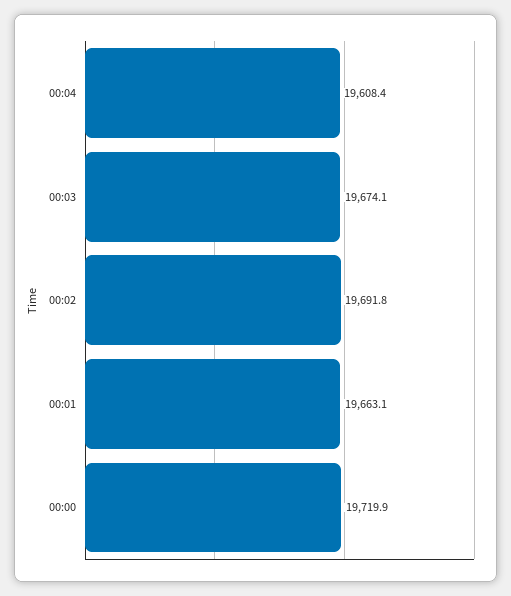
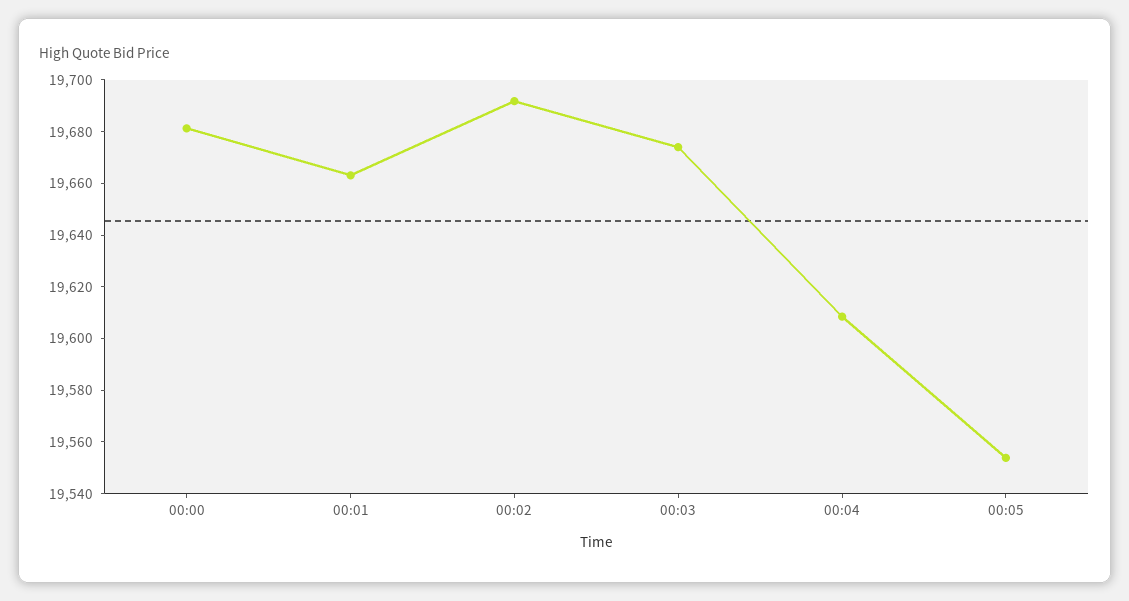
00:00: 19719.9 -> 19680
00:05: none -> 19555

